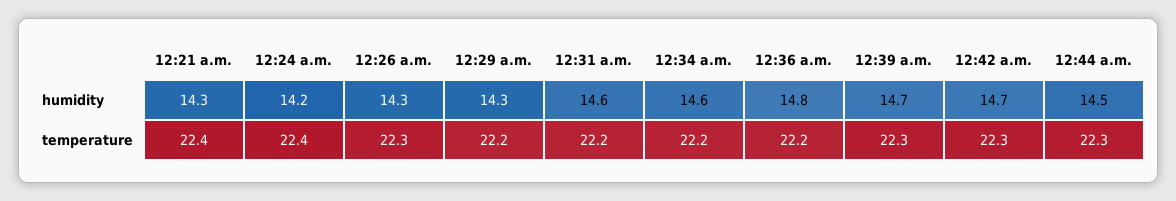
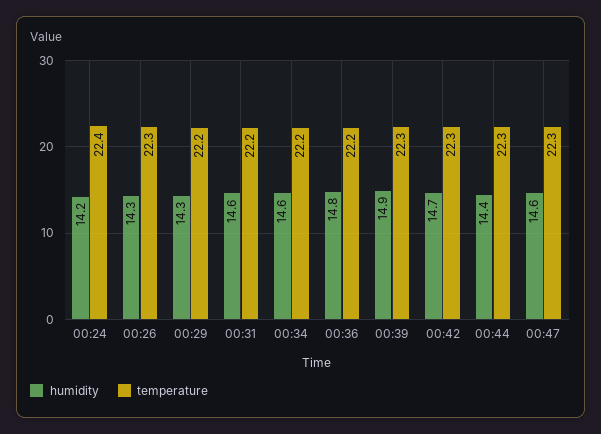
humidity, 12:21 a.m.: 14.3 -> none
humidity, 12:39 a.m.: 14.7 -> 14.9
humidity, 12:44 a.m.: 14.5 -> 14.4
temperature, 12:21 a.m.: 22.4 -> none
humidity, 00:47: none -> 14.6
temperature, 00:47: none -> 22.3

